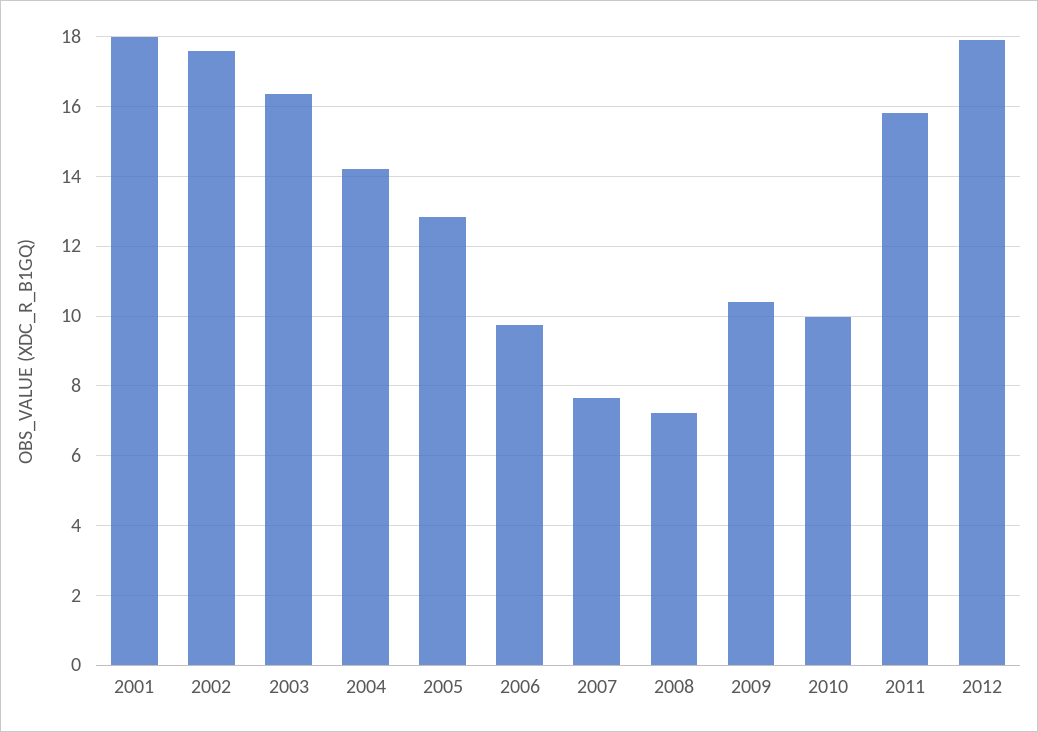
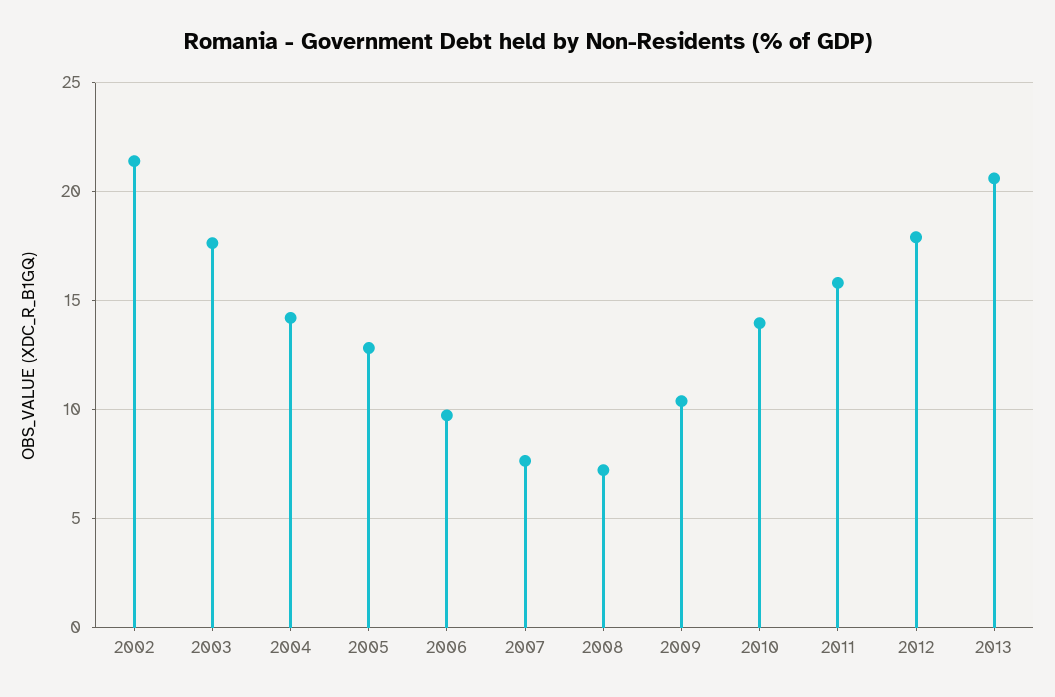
2001: 18 -> none
2002: 17.6 -> 21.5
2003: 16.4 -> 17.5
2010: 10 -> 14
2013: none -> 20.5

